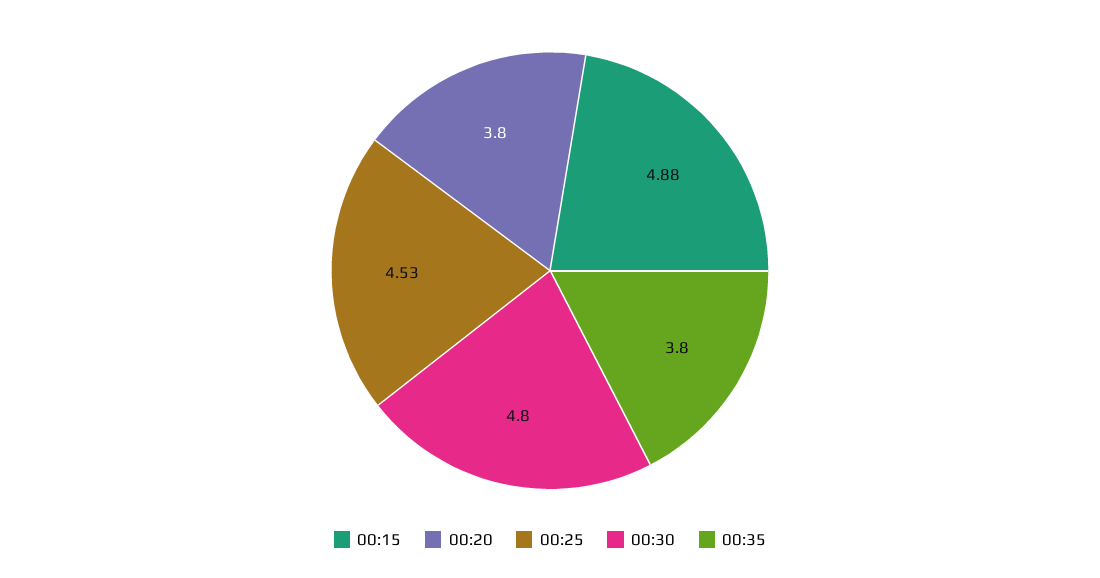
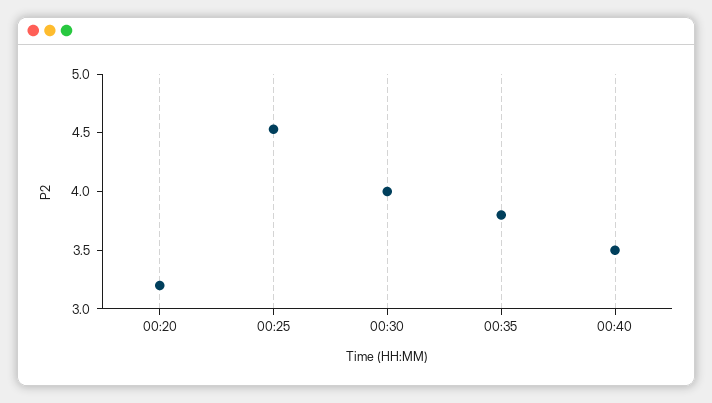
00:15: 4.88 -> none
00:20: 3.8 -> 3.2
00:30: 4.8 -> 4
00:40: none -> 3.5

